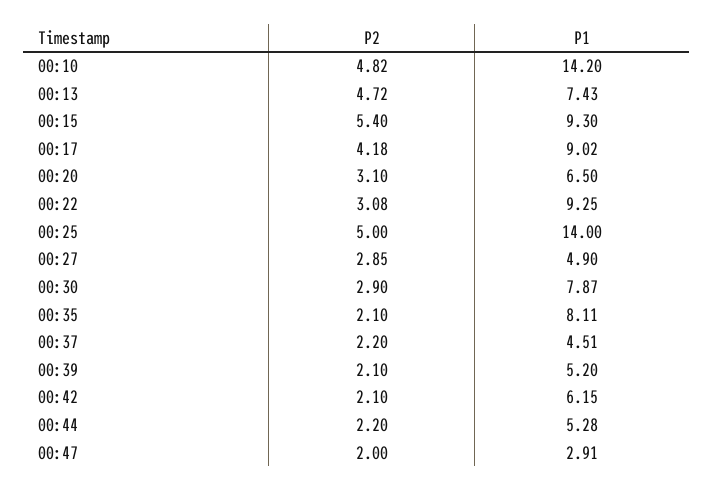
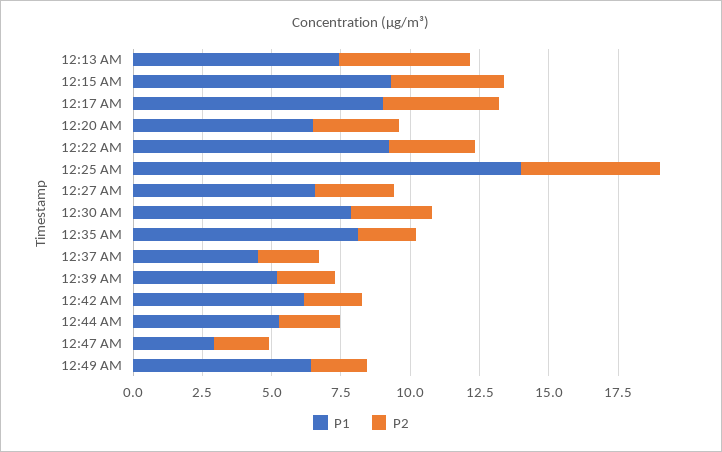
P2, 00:10: 4.82 -> none
P1, 00:10: 14.2 -> none
P2, 00:15: 5.4 -> 4
P1, 00:27: 4.9 -> 6.5
P1, 12:49 AM: none -> 6.5
P2, 12:49 AM: none -> 2

